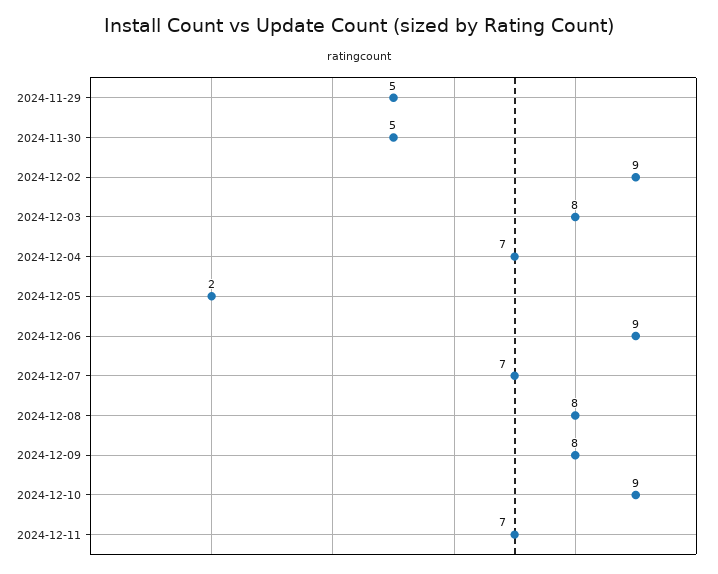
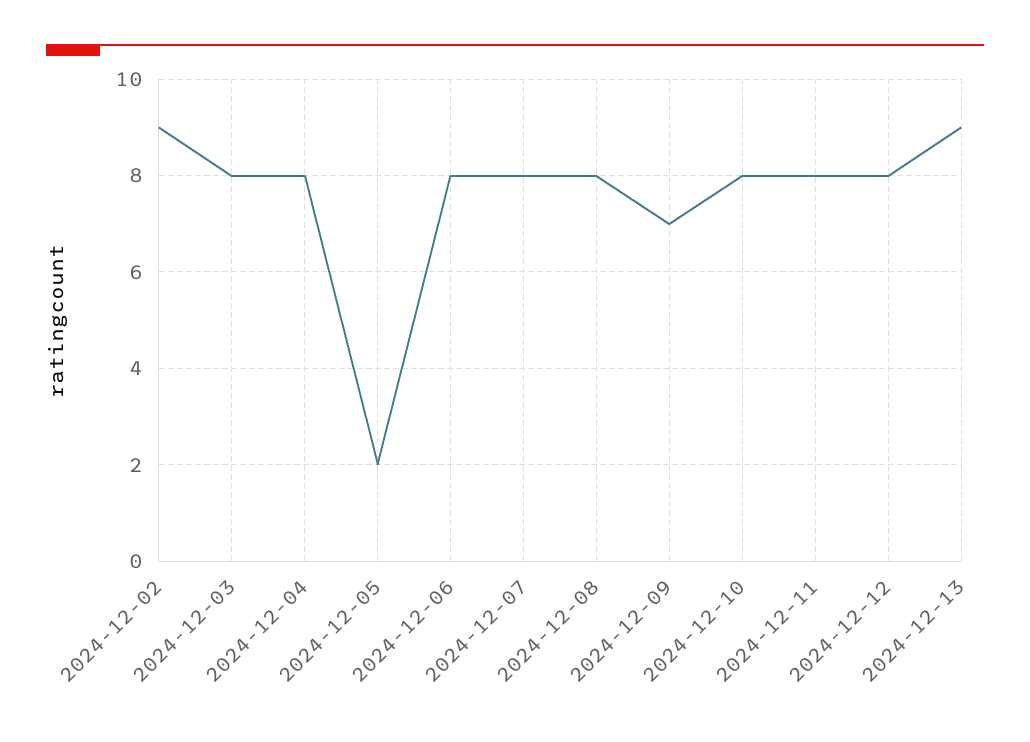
2024-11-29: 5 -> none
2024-11-30: 5 -> none
2024-12-04: 7 -> 8
2024-12-06: 9 -> 8
2024-12-07: 7 -> 8
2024-12-09: 8 -> 7
2024-12-10: 9 -> 8
2024-12-11: 7 -> 8
2024-12-12: none -> 8
2024-12-13: none -> 9

